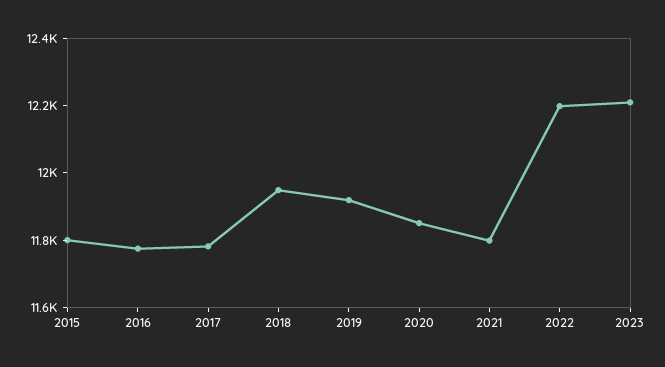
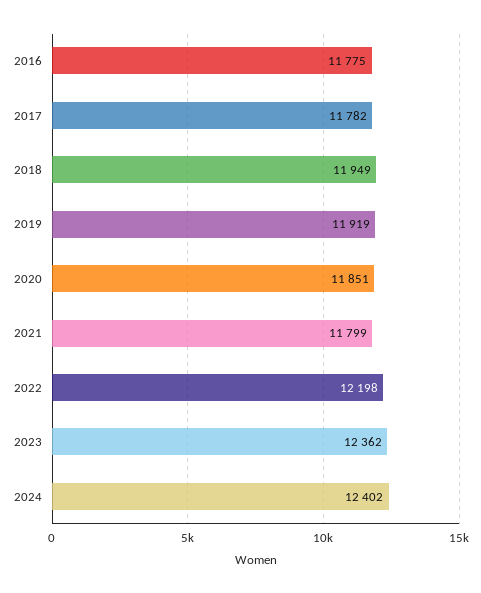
2015: 11800 -> none
2023: 12200 -> 12362
2024: none -> 12402

